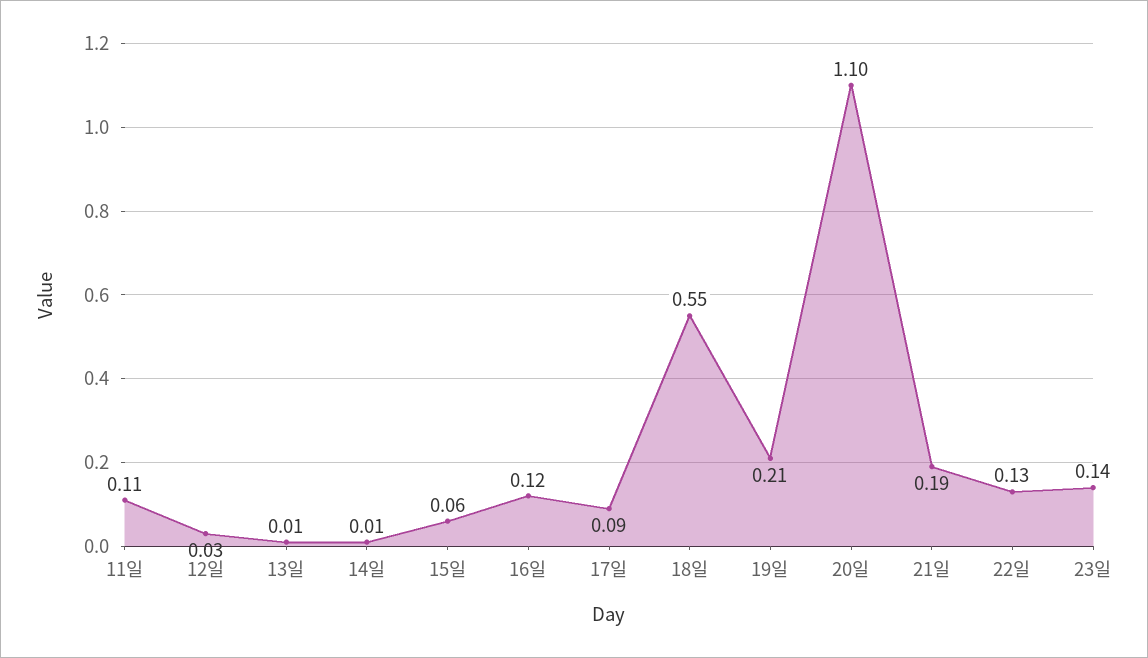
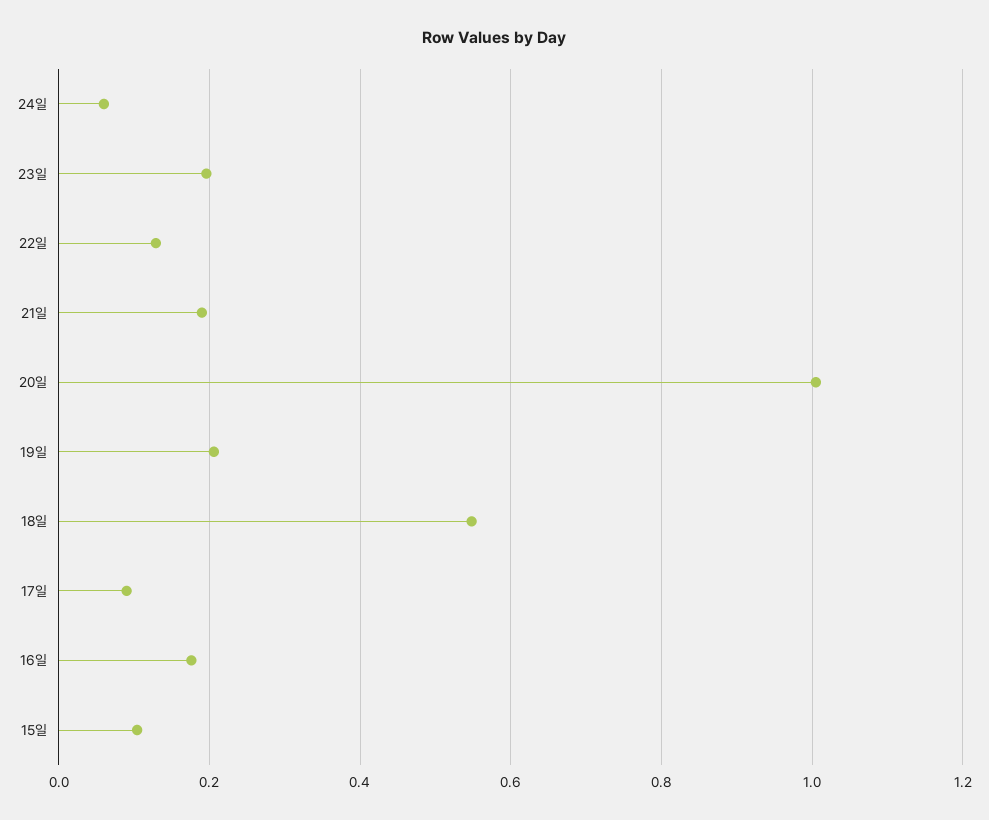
11일: 0.11 -> none
12일: 0.03 -> none
13일: 0.01 -> none
14일: 0.01 -> none
15일: 0.06 -> 0.1
16일: 0.12 -> 0.18
20일: 1.1 -> 1
23일: 0.14 -> 0.2
24일: none -> 0.06

